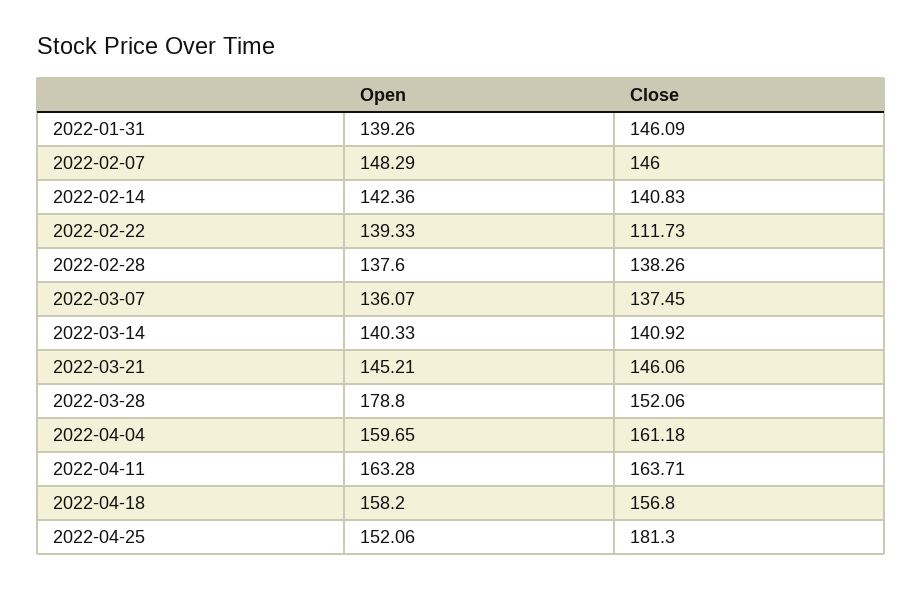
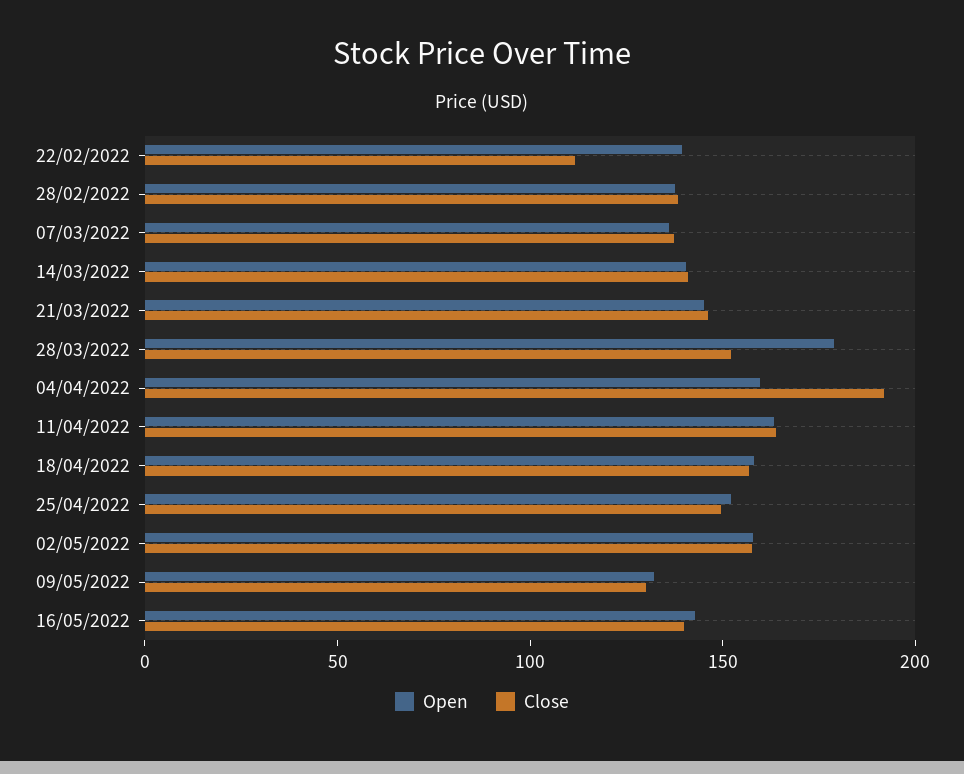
Open, 2022-01-31: 139.26 -> none
Close, 2022-01-31: 146.09 -> none
Open, 2022-02-07: 148.29 -> none
Close, 2022-02-07: 146 -> none
Open, 2022-02-14: 142.36 -> none
Close, 2022-02-14: 140.83 -> none
Close, 2022-04-04: 161.18 -> 190
Close, 2022-04-25: 181.3 -> 150
Open, 02/05/2022: none -> 160
Close, 02/05/2022: none -> 160
Open, 09/05/2022: none -> 130
Close, 09/05/2022: none -> 130
Open, 16/05/2022: none -> 140
Close, 16/05/2022: none -> 140

